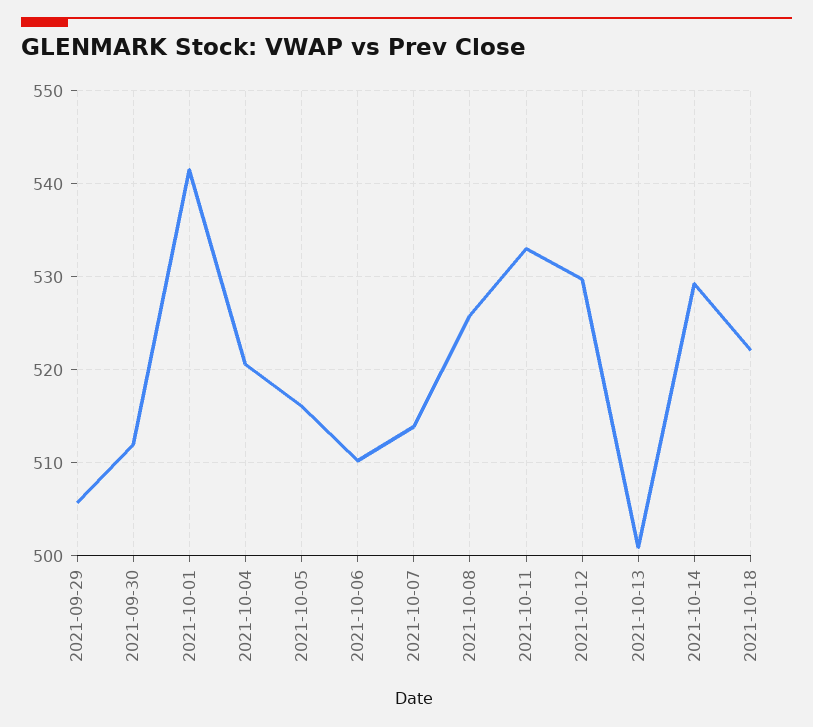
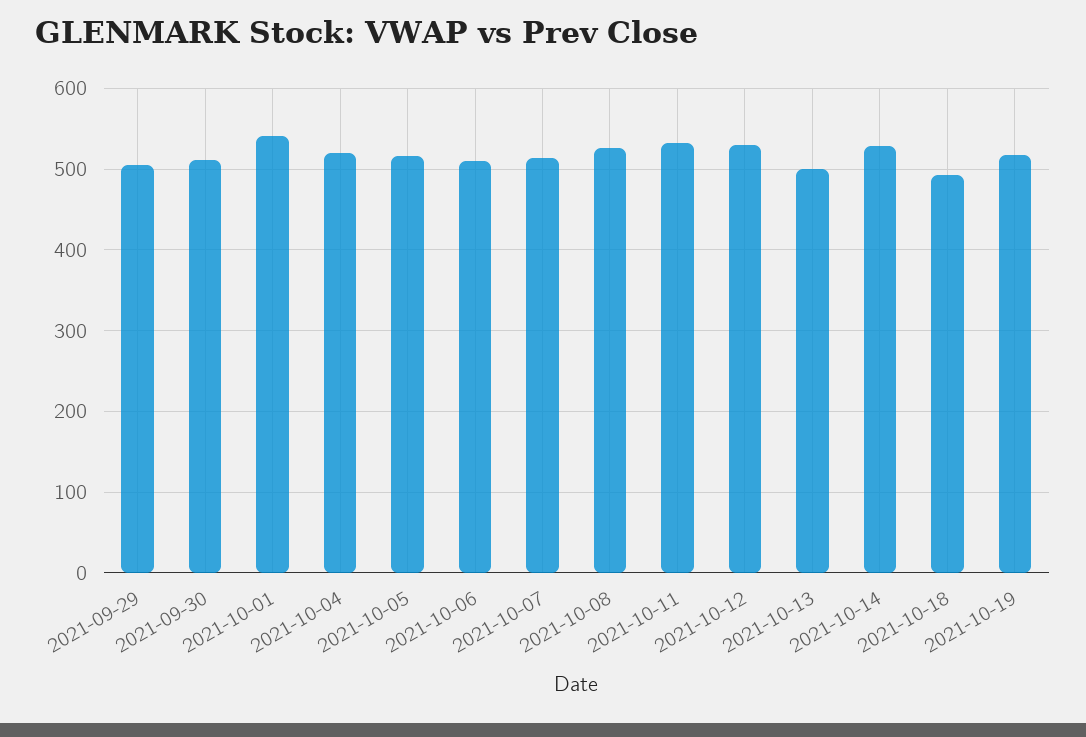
2021-10-18: 522 -> 490
2021-10-19: none -> 520

